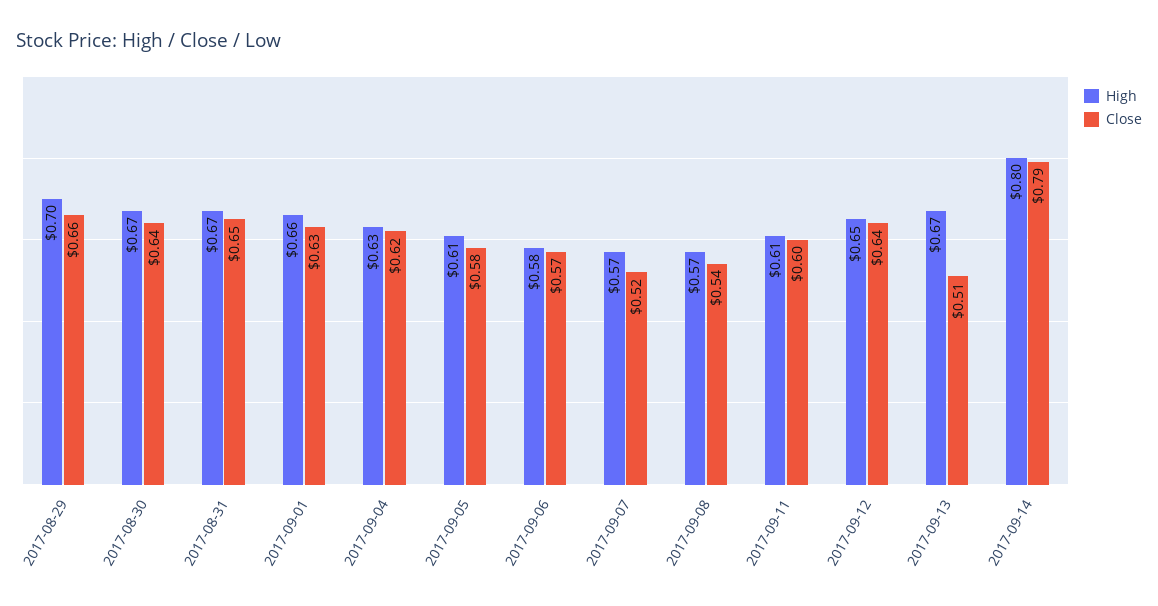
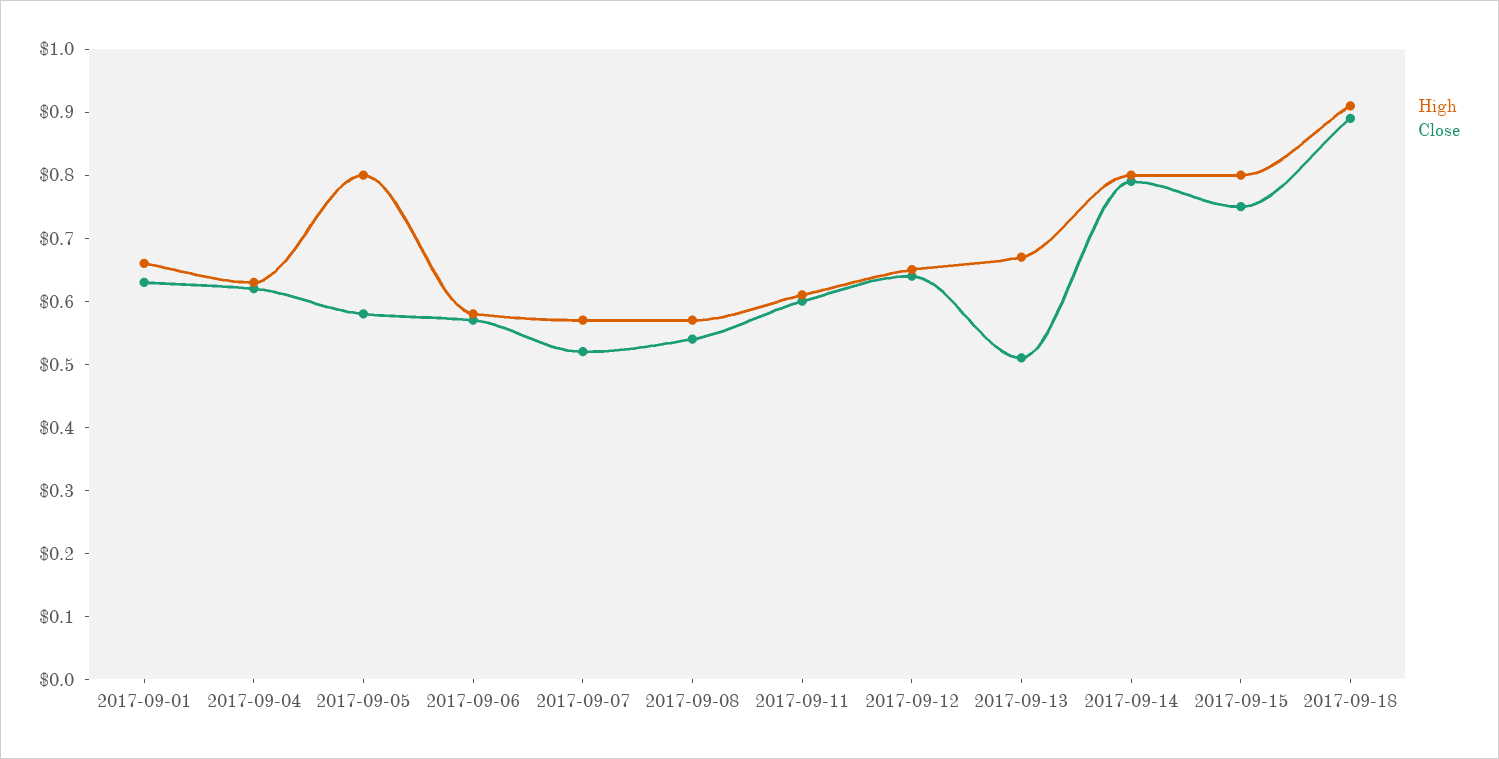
High, 2017-08-29: 0.7 -> none
Close, 2017-08-29: 0.66 -> none
High, 2017-08-30: 0.67 -> none
Close, 2017-08-30: 0.64 -> none
High, 2017-08-31: 0.67 -> none
Close, 2017-08-31: 0.65 -> none
High, 2017-09-05: 0.61 -> 0.8
High, 2017-09-15: none -> 0.8
Close, 2017-09-15: none -> 0.75
High, 2017-09-18: none -> 0.9
Close, 2017-09-18: none -> 0.9

